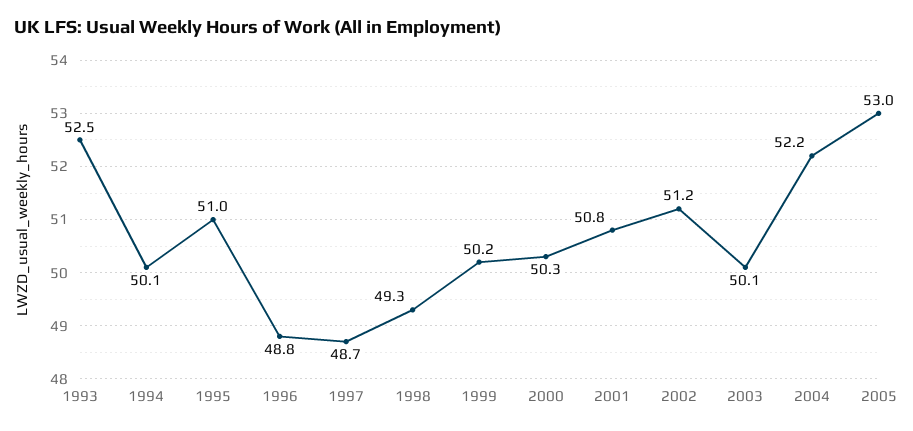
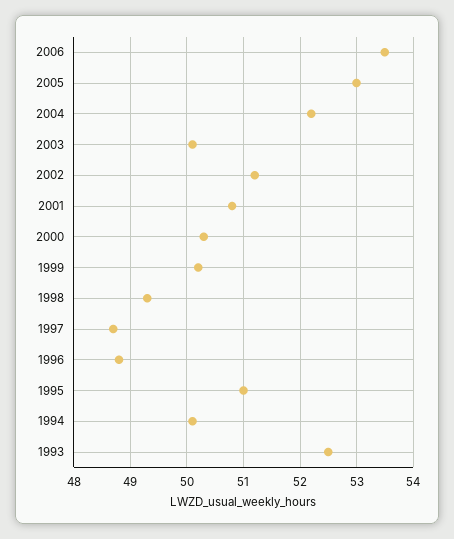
2006: none -> 53.5

